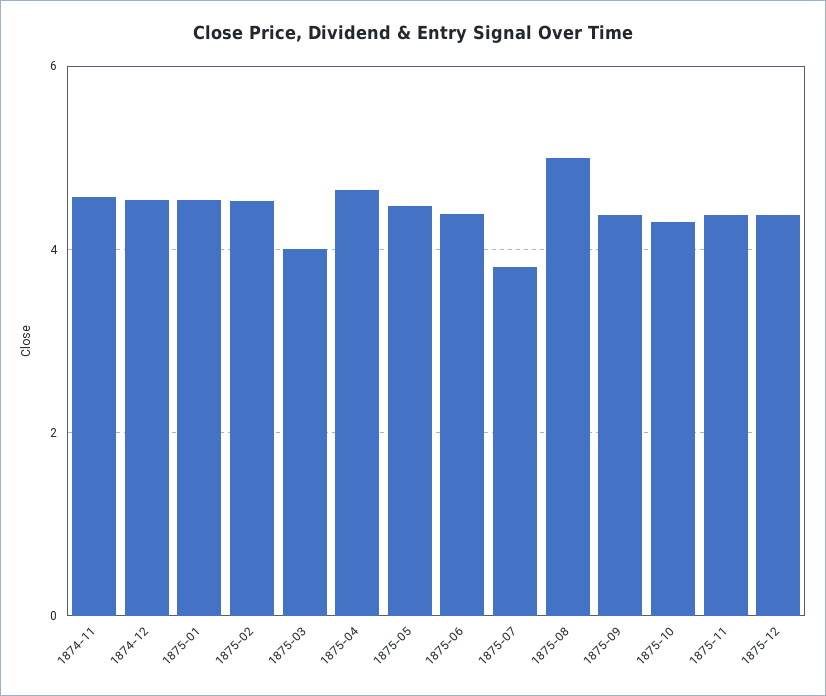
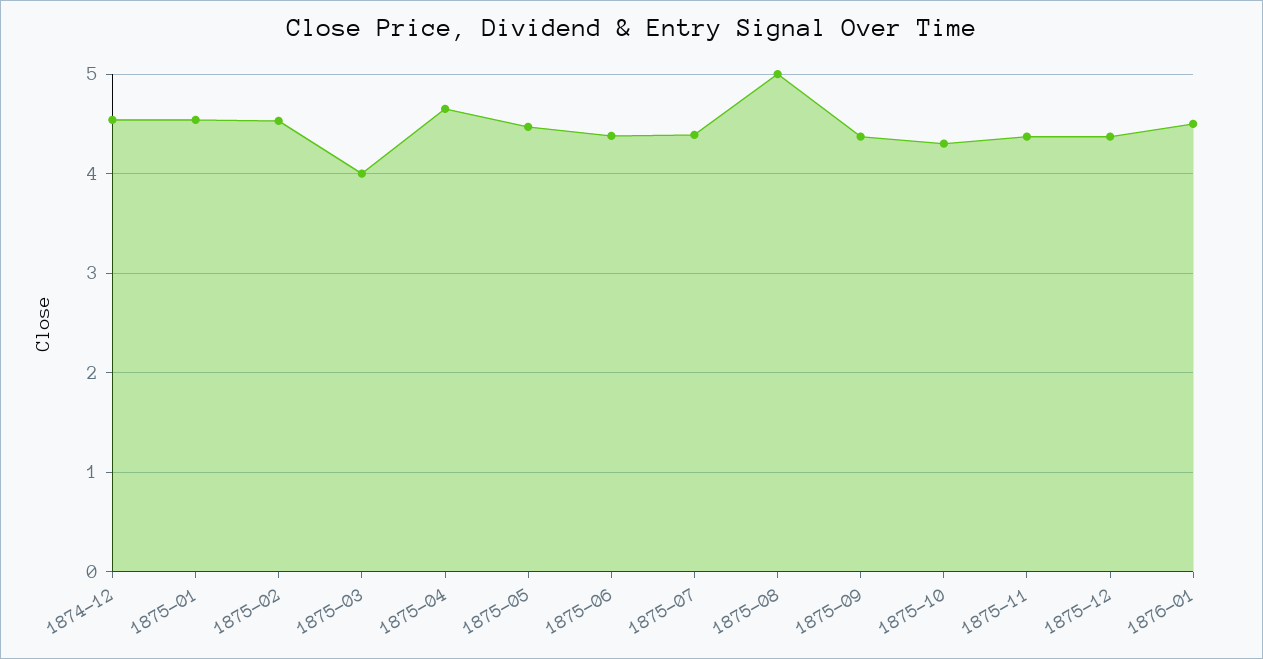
1874-11: 4.6 -> none
1875-07: 3.8 -> 4.4
1876-01: none -> 4.5

